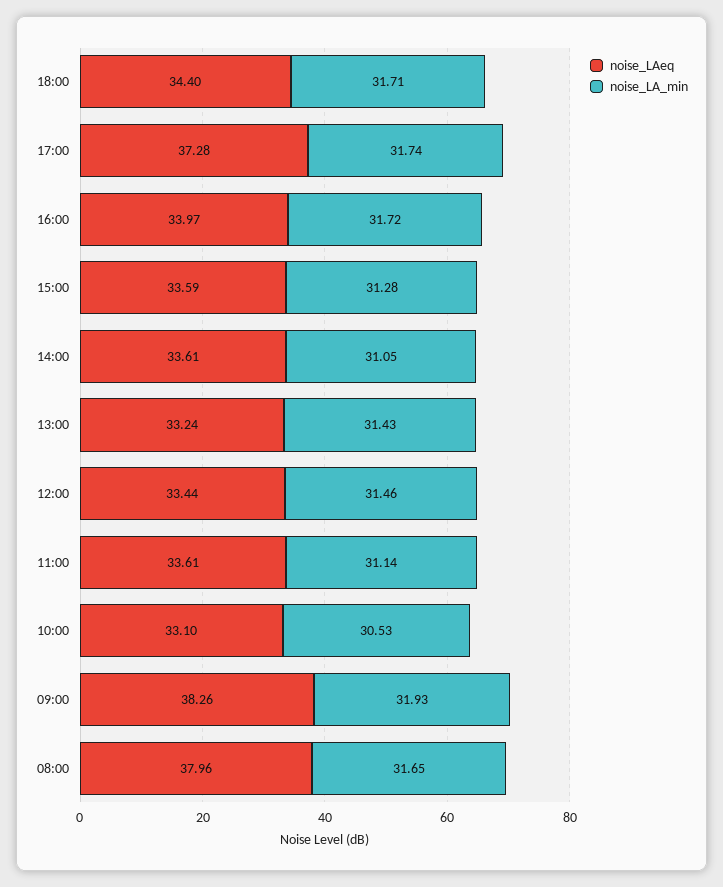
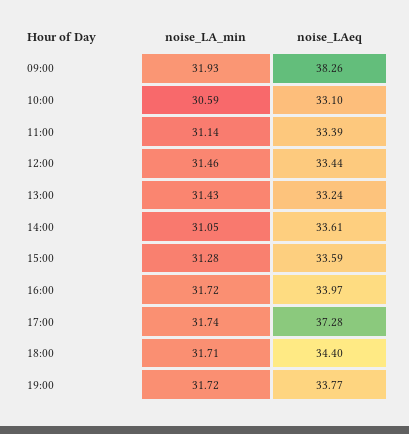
noise_LAeq, 11:00: 33.61 -> 33.39
noise_LA_min, 10:00: 30.53 -> 30.59
noise_LAeq, 08:00: 37.96 -> none
noise_LA_min, 08:00: 31.65 -> none
noise_LA_min, 19:00: none -> 31.72
noise_LAeq, 19:00: none -> 33.77

